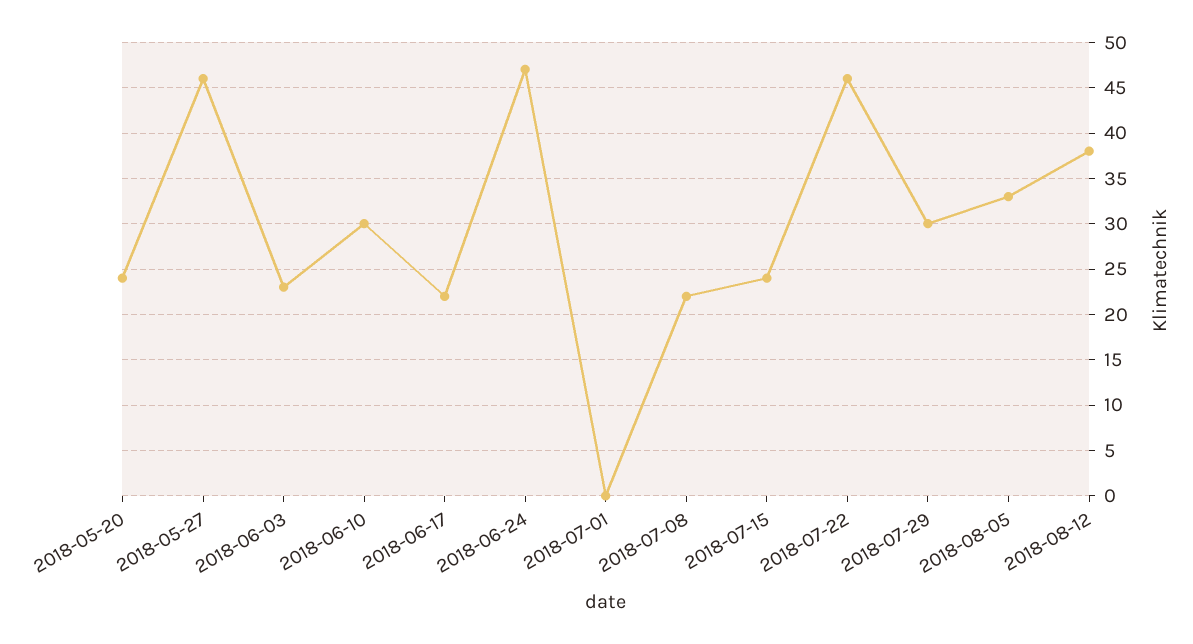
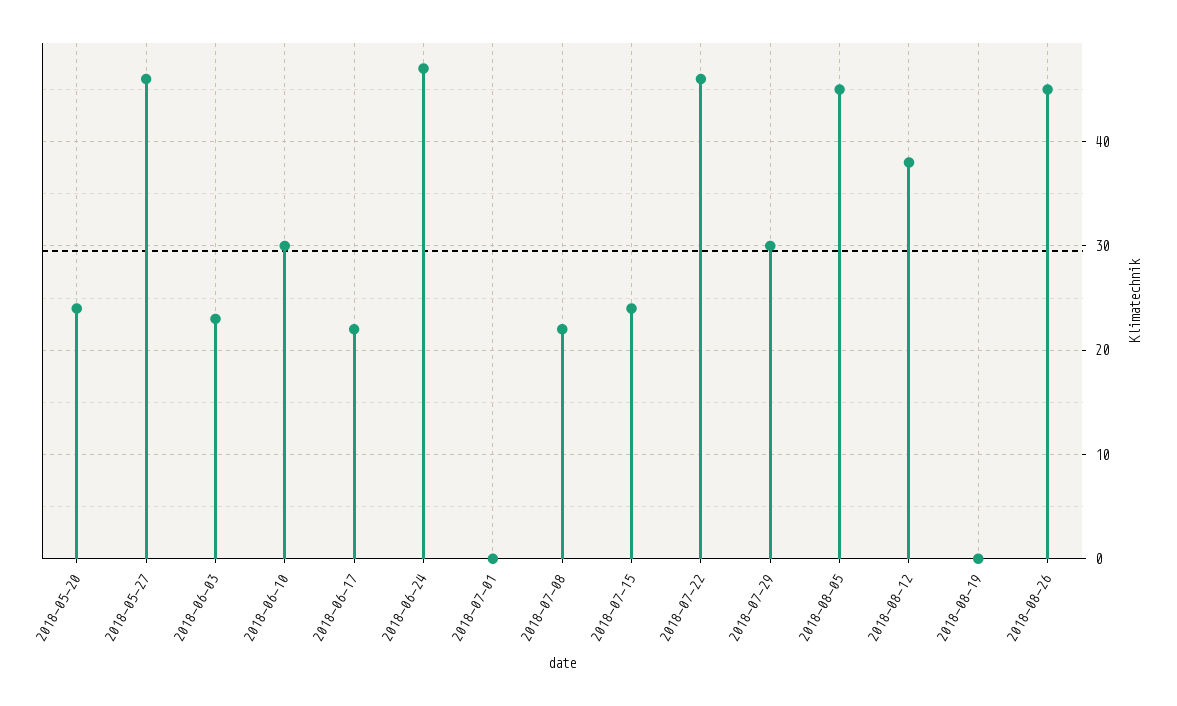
2018-08-05: 33 -> 45
2018-08-19: none -> 0
2018-08-26: none -> 45

